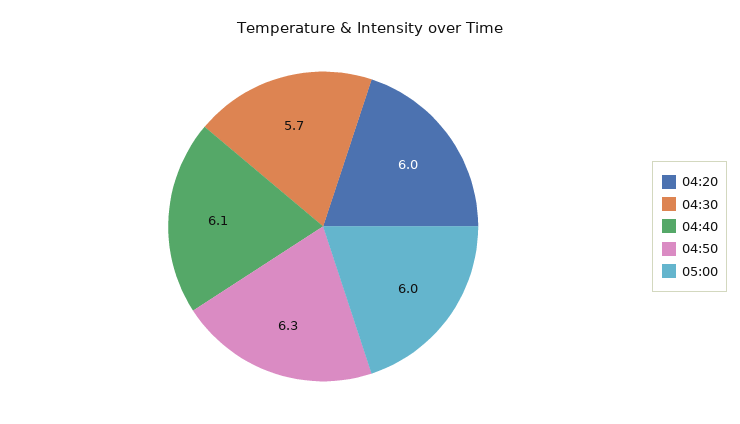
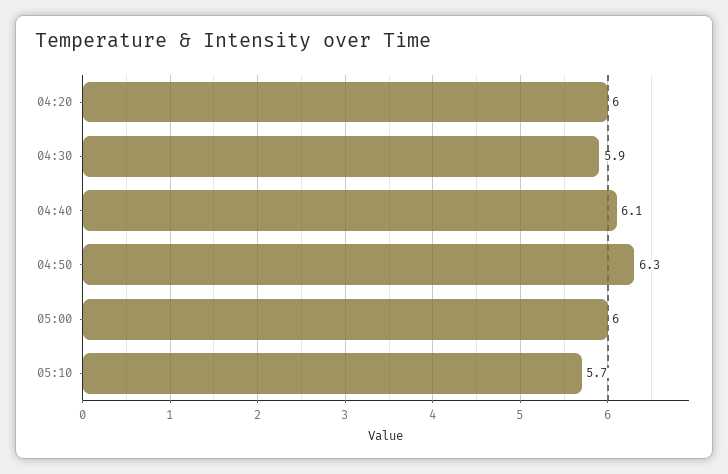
04:30: 5.7 -> 5.9
05:10: none -> 5.7

